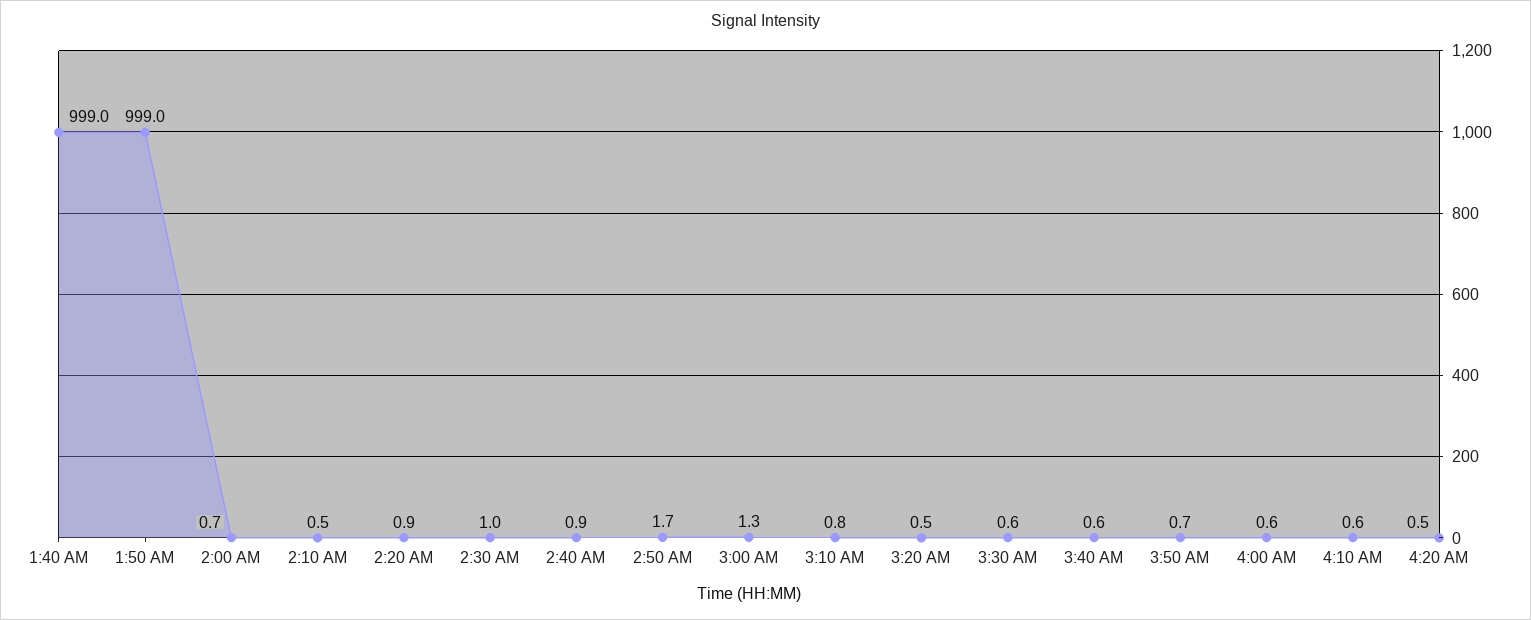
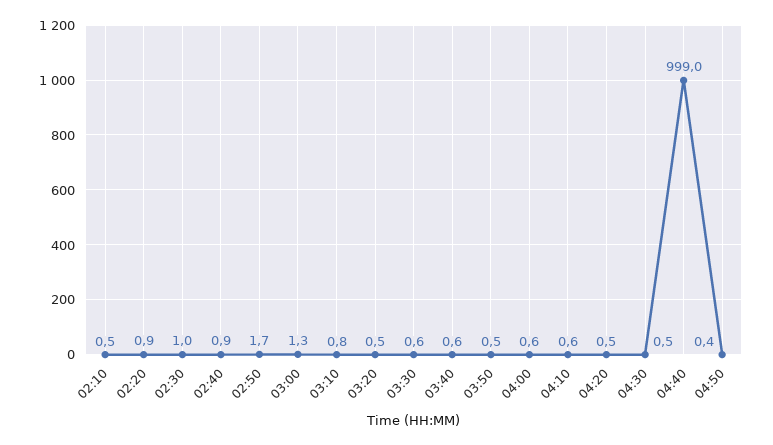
1:40 AM: 999 -> none
1:50 AM: 999 -> none
2:00 AM: 0.7 -> none
3:50 AM: 0.7 -> 0.5
04:30: none -> 0.5
04:40: none -> 999
04:50: none -> 0.4

